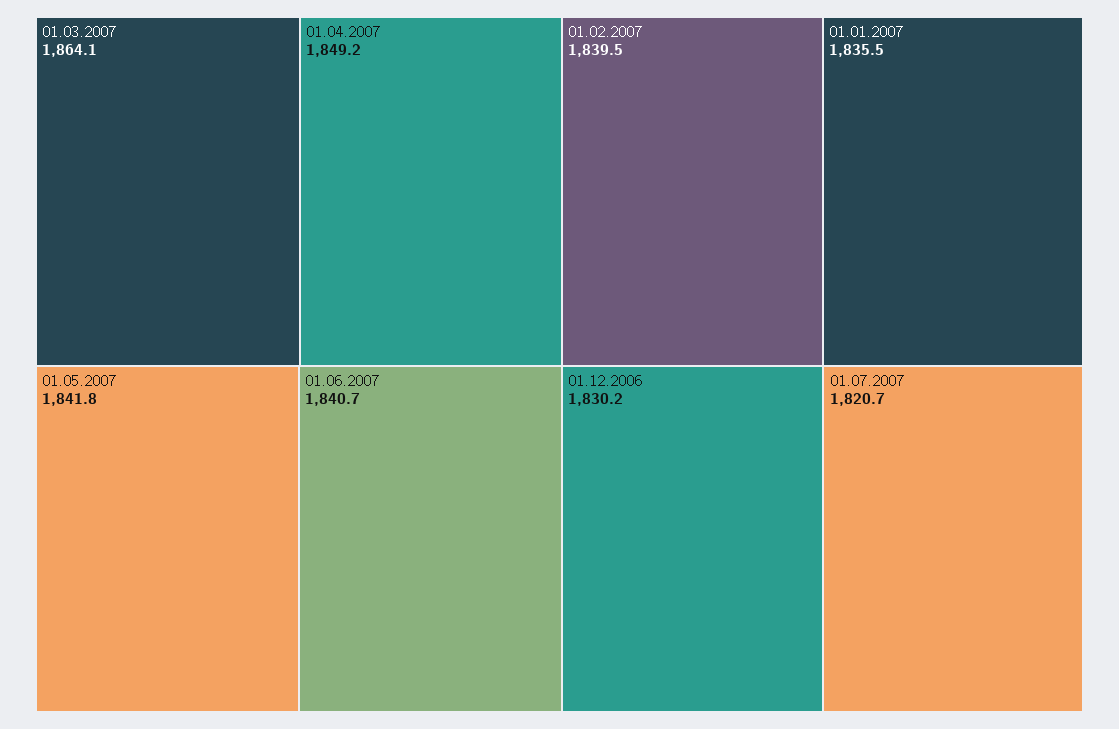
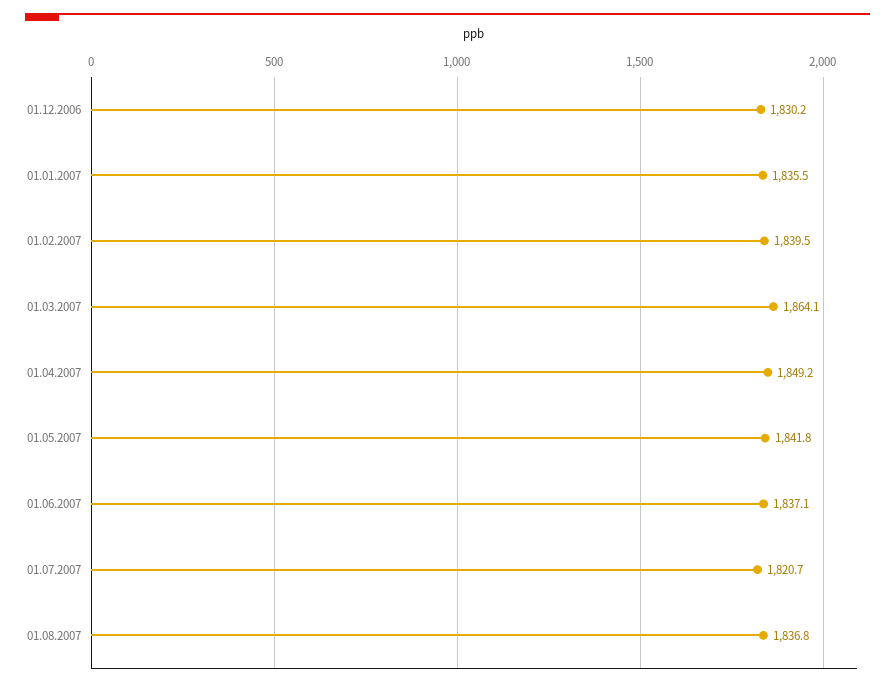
01.06.2007: 1840.7 -> 1837.1
01.08.2007: none -> 1836.8

